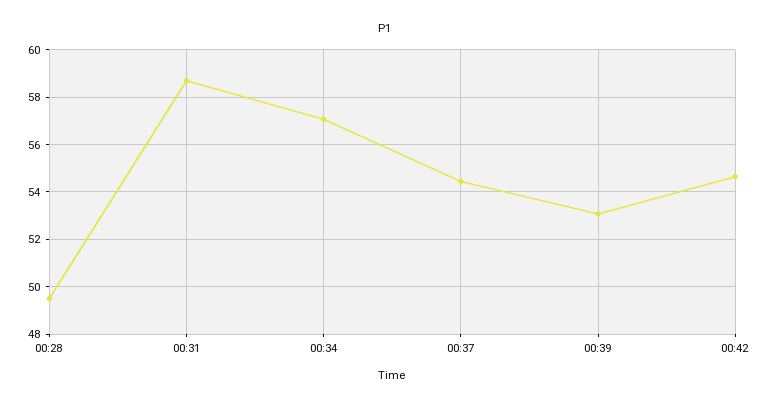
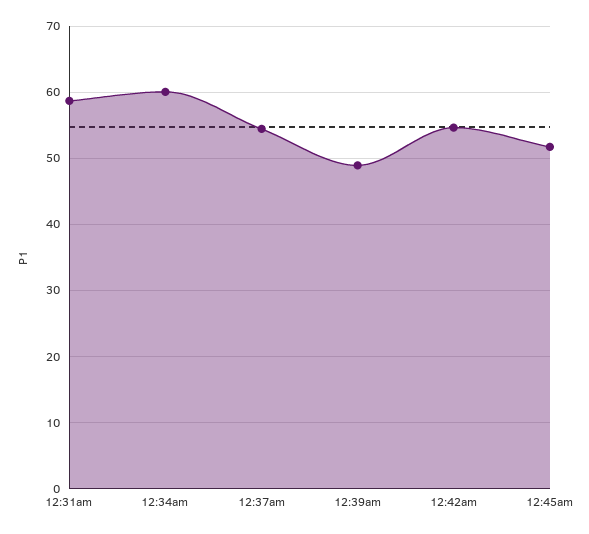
00:28: 49.5 -> none
00:34: 57 -> 60
00:39: 53 -> 49
12:45am: none -> 52

